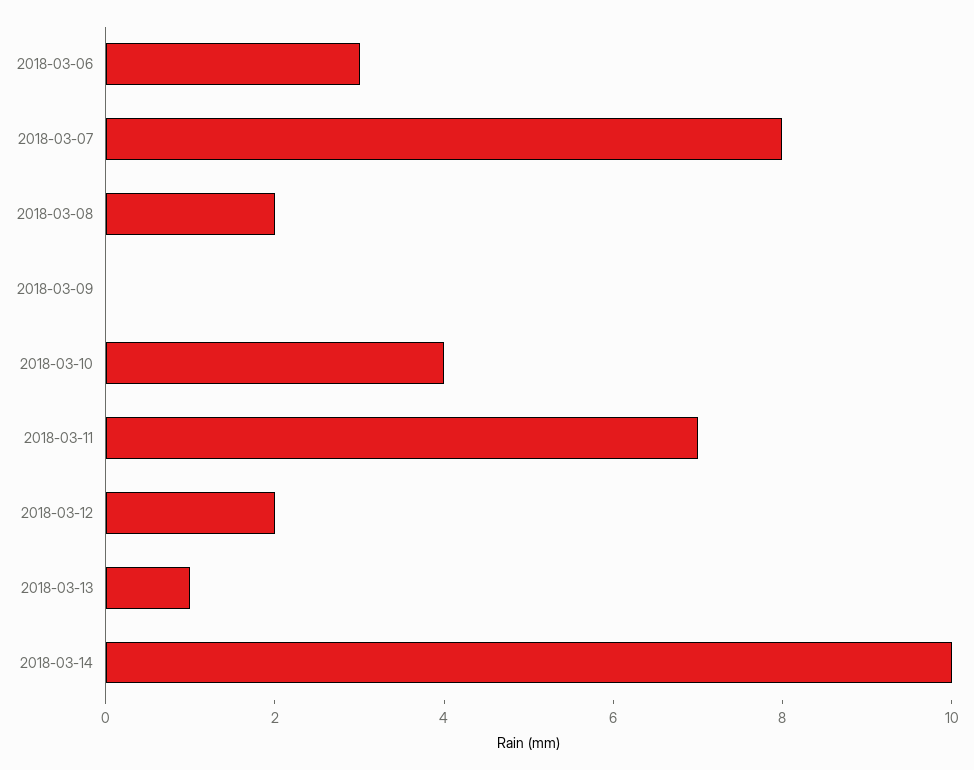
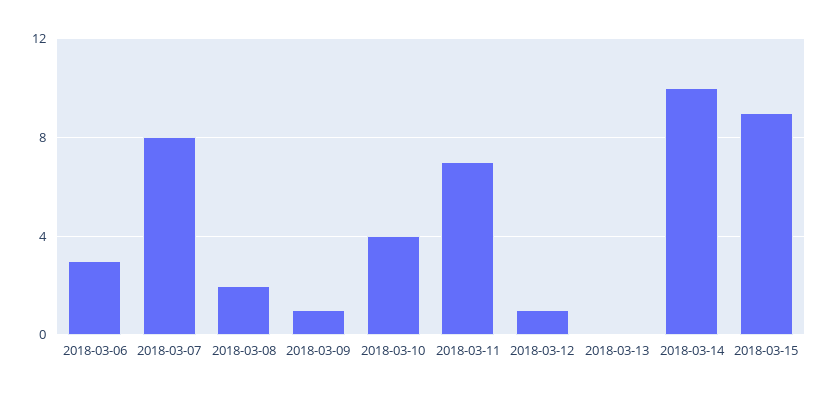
2018-03-09: 0 -> 1
2018-03-12: 2 -> 1
2018-03-13: 1 -> 0
2018-03-15: none -> 9

